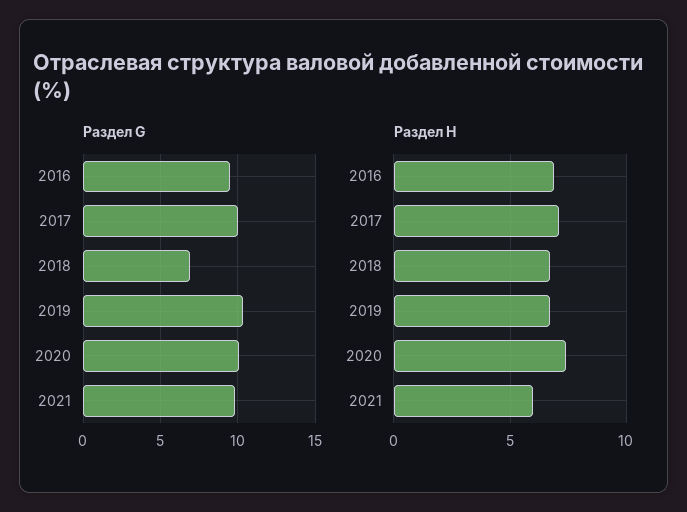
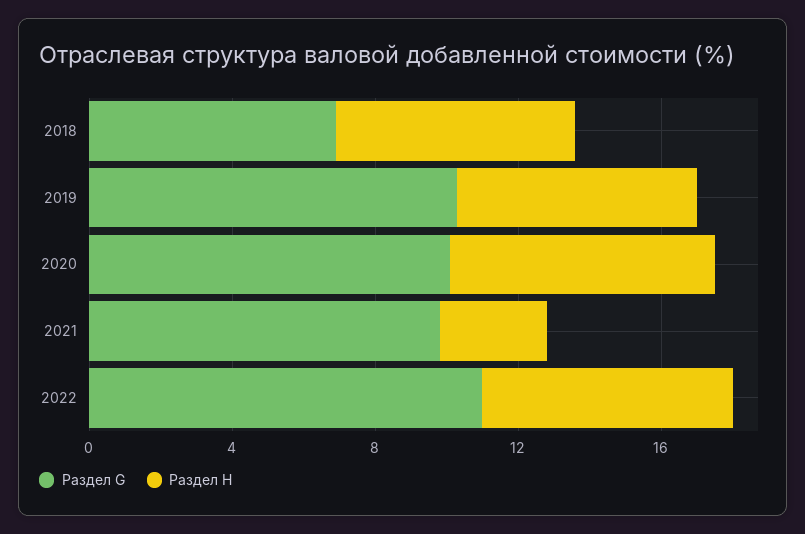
Раздел G, 2016: 9.5 -> none
Раздел G, 2017: 10 -> none
Раздел H, 2016: 7 -> none
Раздел H, 2017: 7 -> none
Раздел H, 2021: 6 -> 3
Раздел G, 2022: none -> 11
Раздел H, 2022: none -> 7

